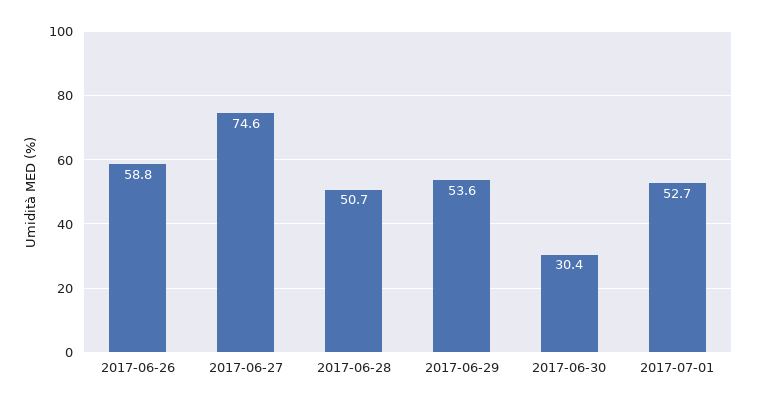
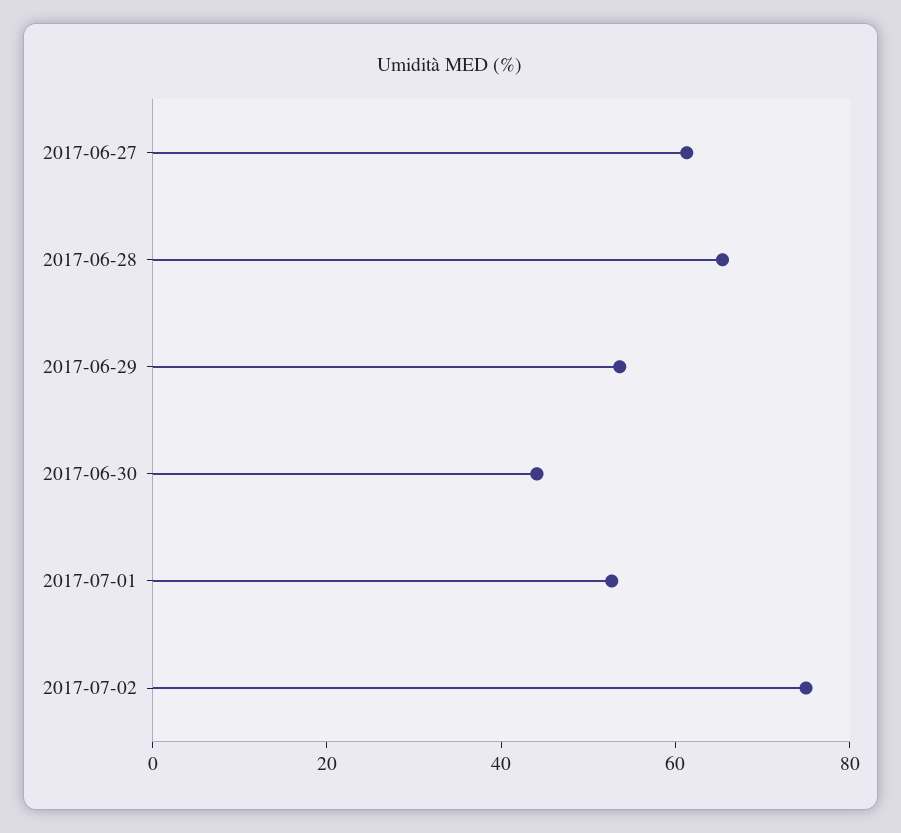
2017-06-26: 58.8 -> none
2017-06-27: 74.6 -> 60
2017-06-28: 50.7 -> 65
2017-06-30: 30.4 -> 45
2017-07-02: none -> 75

